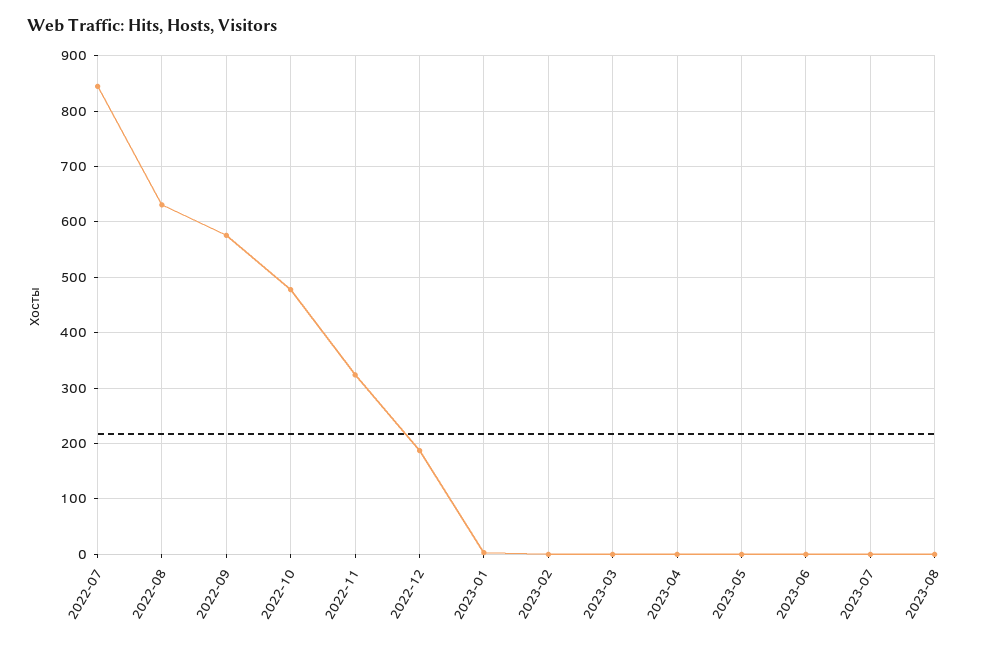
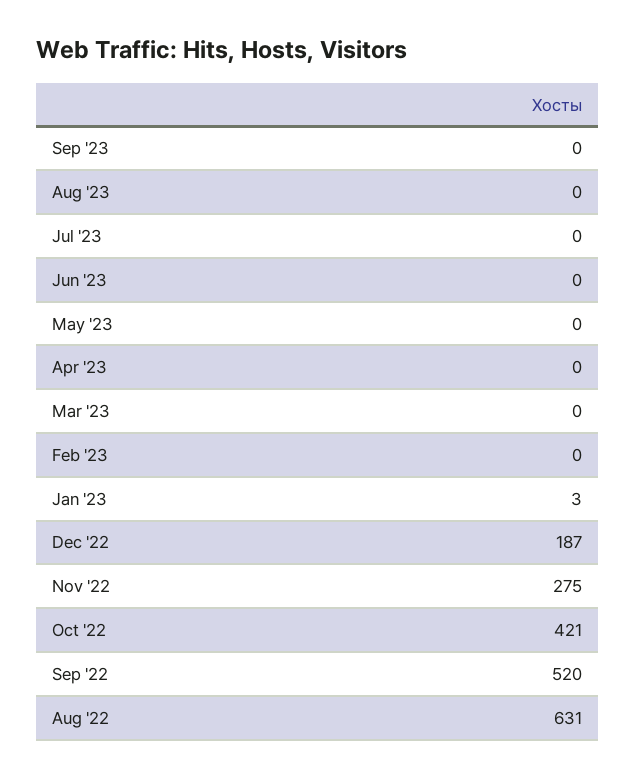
2022-07: 840 -> none
2022-09: 580 -> 520
2022-10: 480 -> 421
2022-11: 320 -> 275
Sep '23: none -> 0

